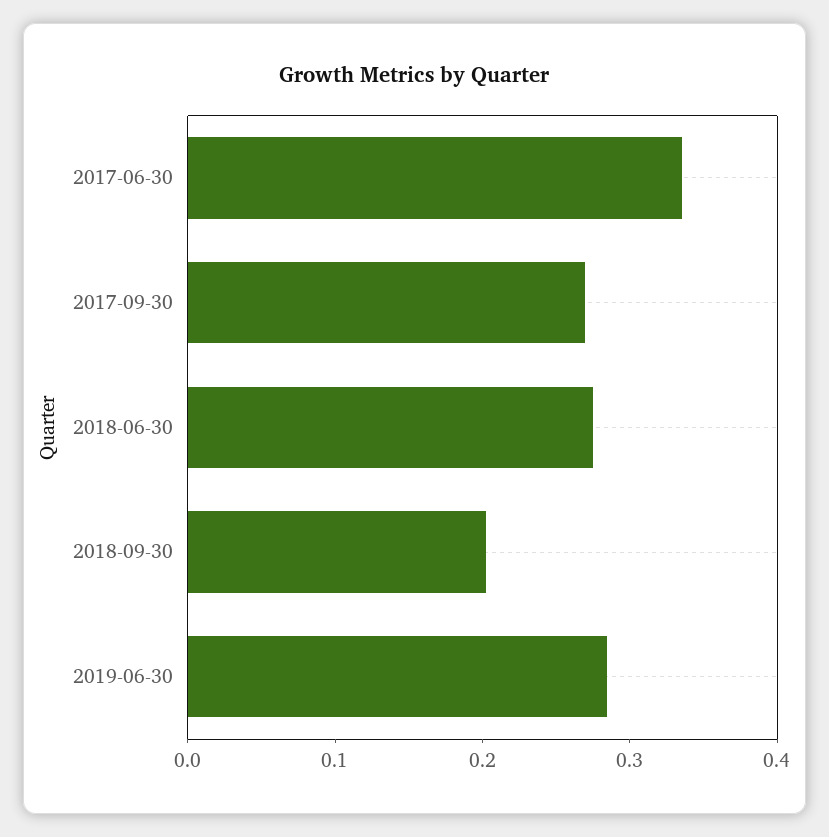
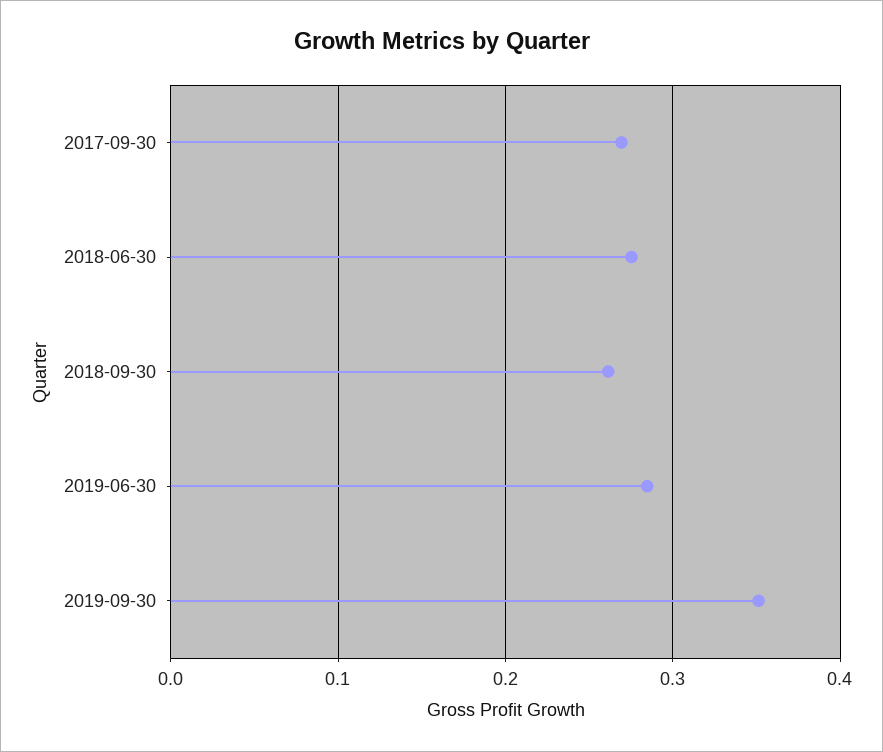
2017-06-30: 0.34 -> none
2018-09-30: 0.2 -> 0.26
2019-09-30: none -> 0.35

